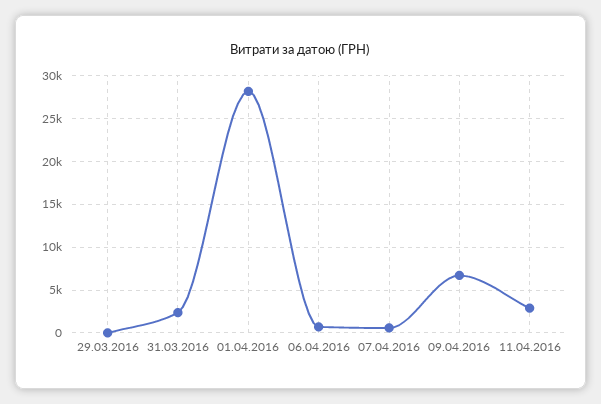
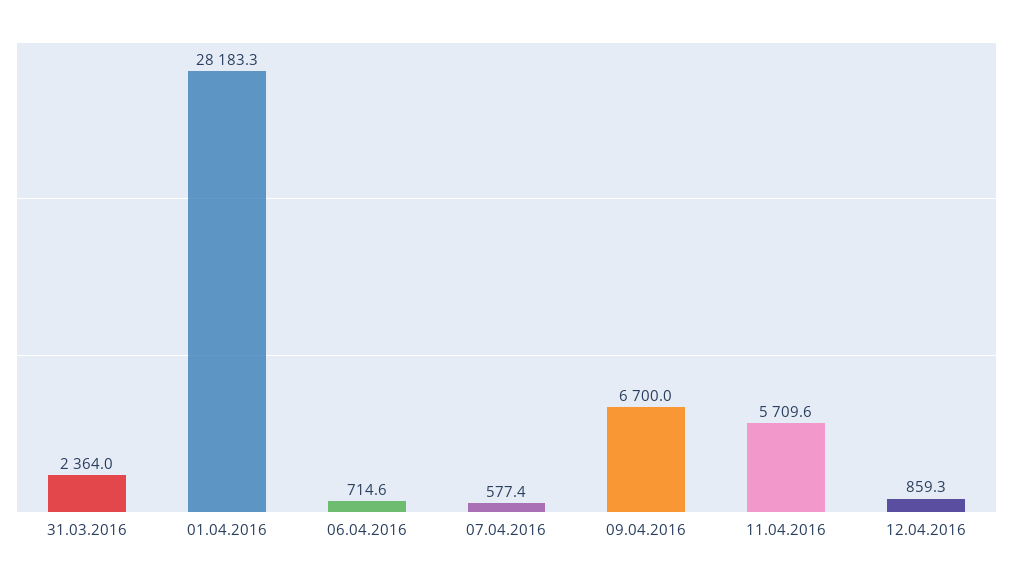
29.03.2016: 0 -> none
11.04.2016: 3000 -> 5709.6
12.04.2016: none -> 859.3

